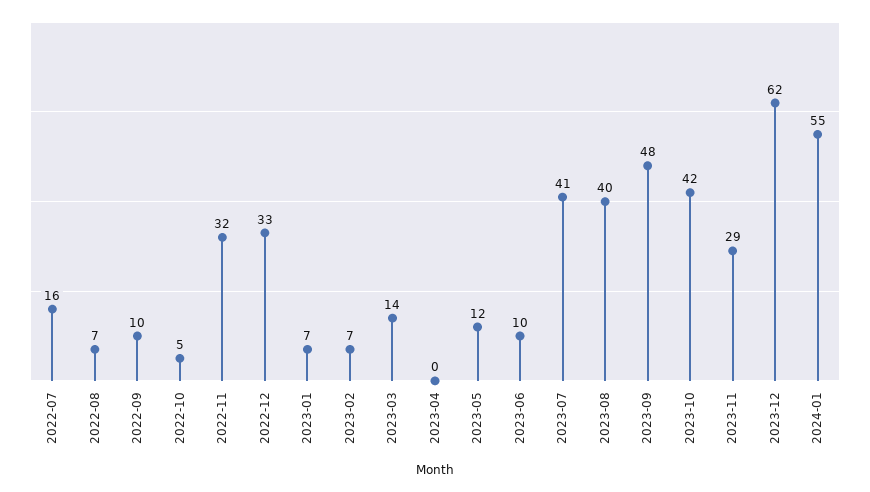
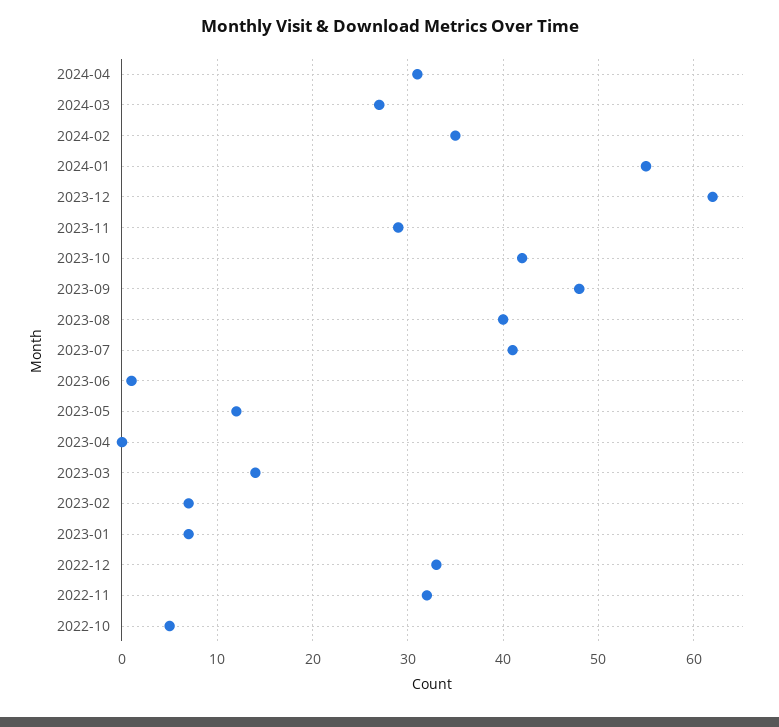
2022-07: 16 -> none
2022-08: 7 -> none
2022-09: 10 -> none
2023-06: 10 -> 1
2024-04: none -> 31
2024-03: none -> 27
2024-02: none -> 35

